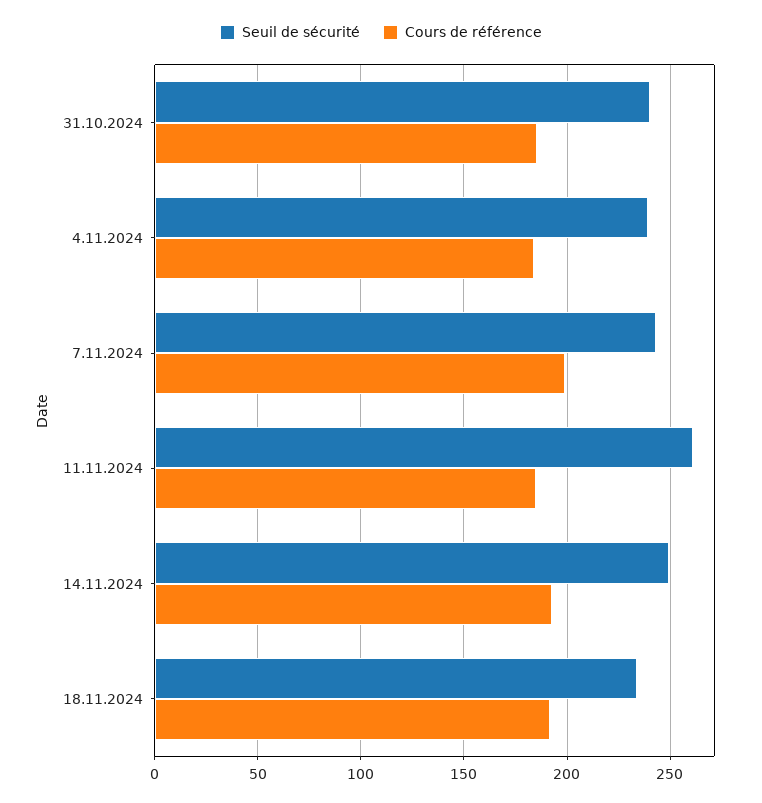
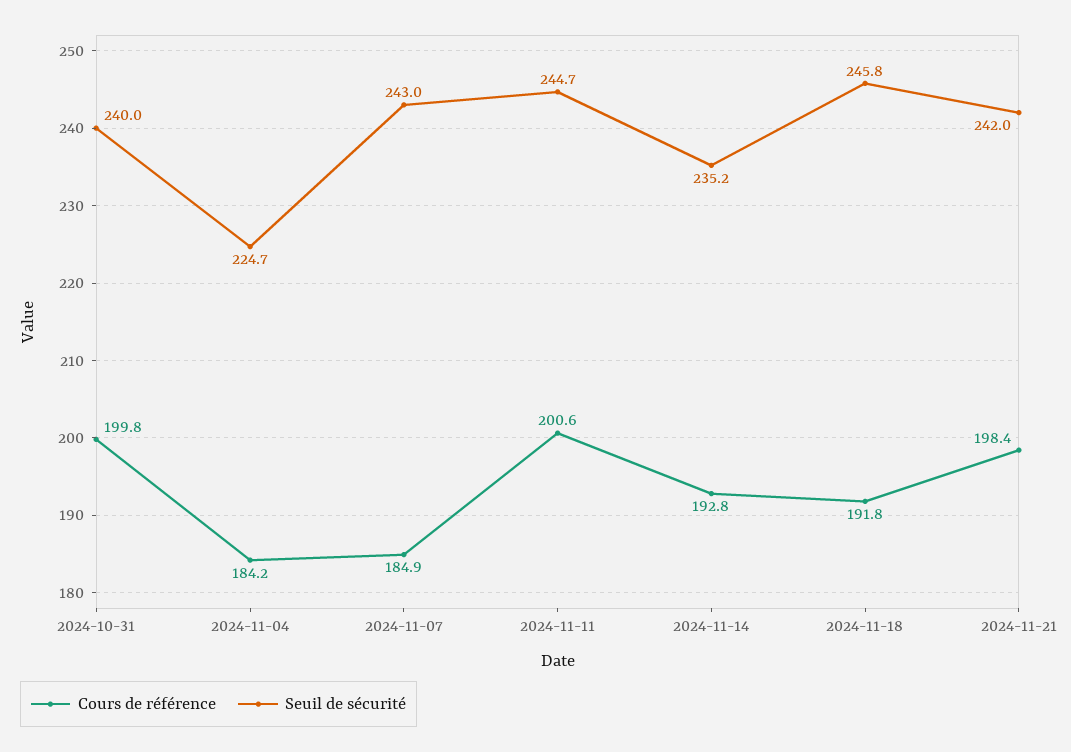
Cours de référence, 31.10.2024: 185 -> 199.8
Seuil de sécurité, 4.11.2024: 240 -> 224.7
Cours de référence, 7.11.2024: 200 -> 184.9
Seuil de sécurité, 11.11.2024: 260 -> 244.7
Cours de référence, 11.11.2024: 185 -> 200.6
Seuil de sécurité, 14.11.2024: 250 -> 235.2
Seuil de sécurité, 18.11.2024: 235 -> 245.8
Cours de référence, 2024-11-21: none -> 198.4
Seuil de sécurité, 2024-11-21: none -> 242

